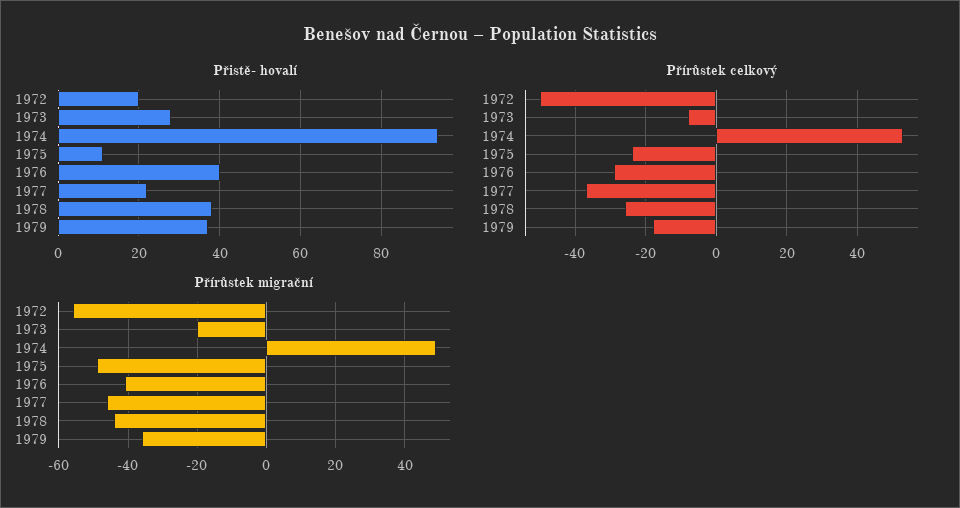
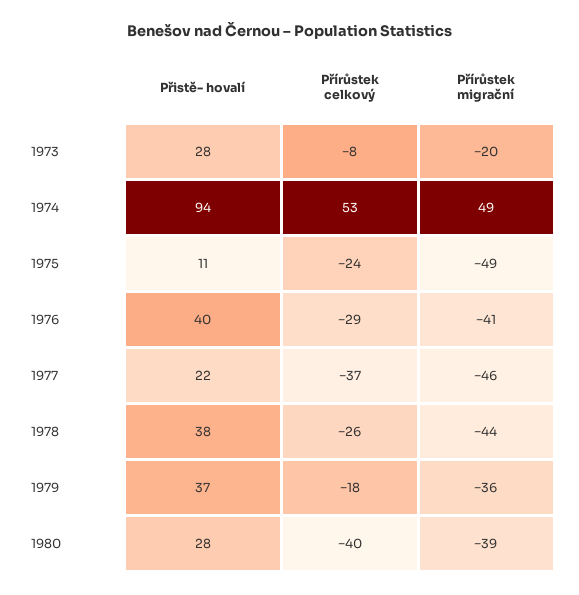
Přistě- hovalí, 1972: 20 -> none
Přírůstek celkový, 1972: -50 -> none
Přírůstek migrační, 1972: -55 -> none
Přistě- hovalí, 1980: none -> 28
Přírůstek celkový, 1980: none -> -40
Přírůstek migrační, 1980: none -> -39

